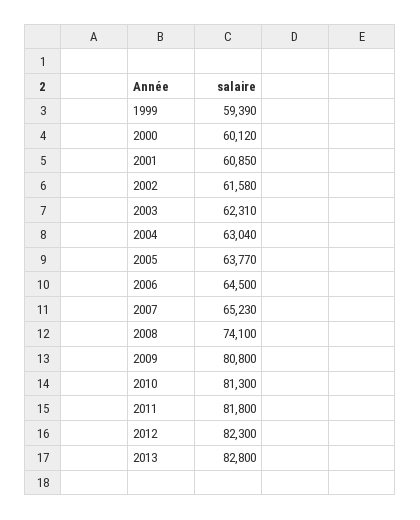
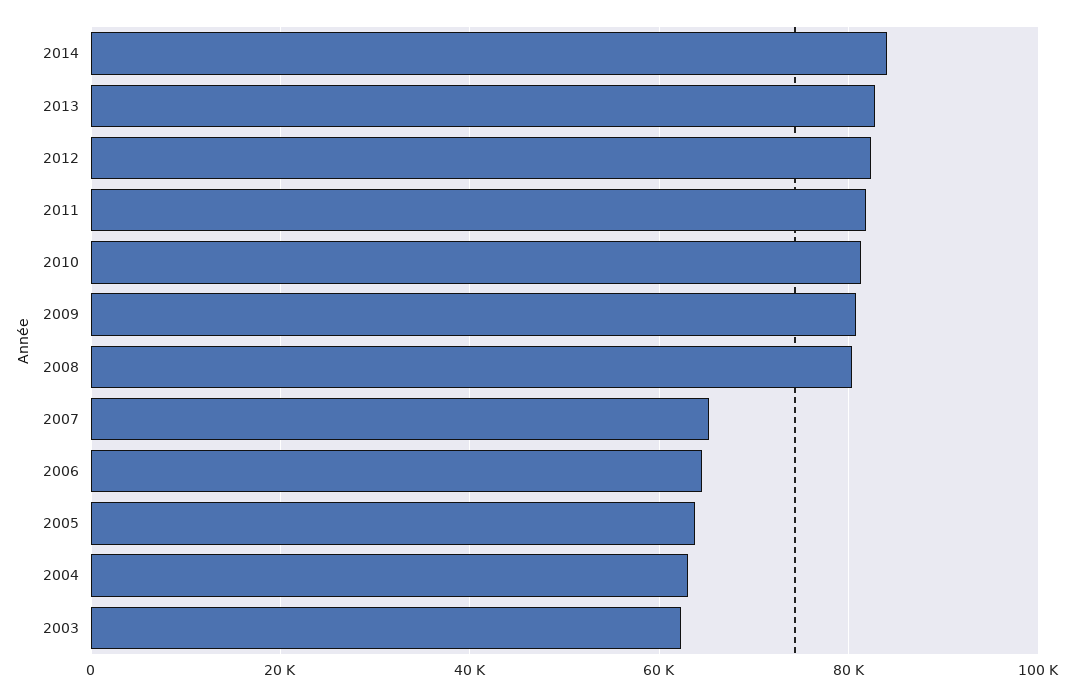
1999: 59390 -> none
2000: 60120 -> none
2001: 60850 -> none
2002: 61580 -> none
2008: 74100 -> 80000
2014: none -> 84000

